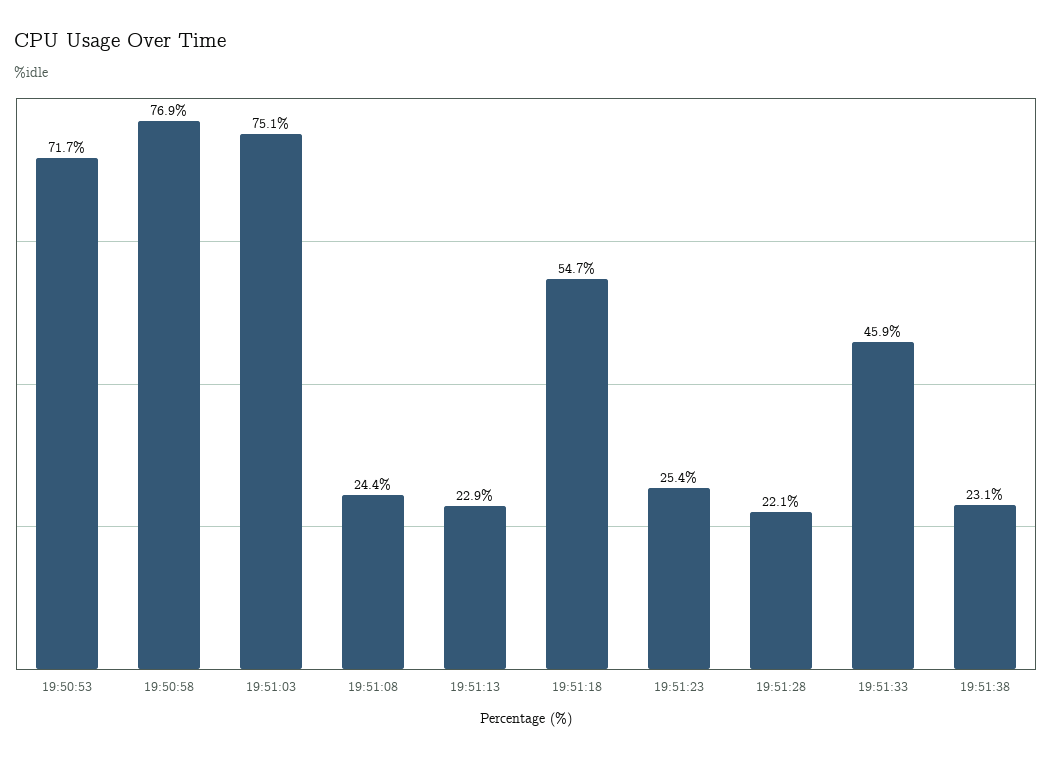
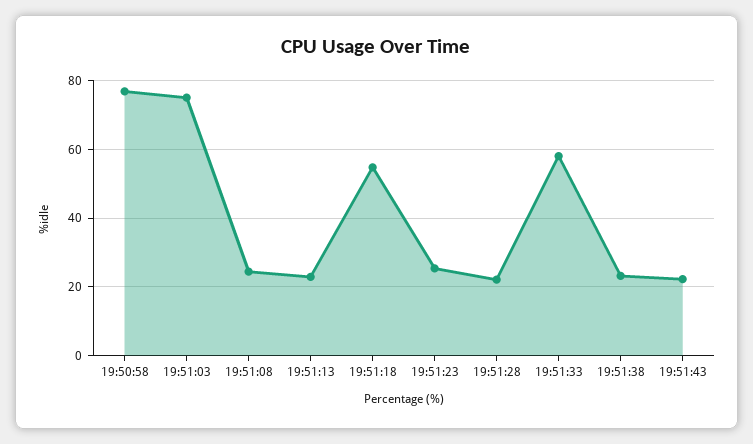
19:50:53: 71.7 -> none
19:51:33: 45.9 -> 58
19:51:43: none -> 22

